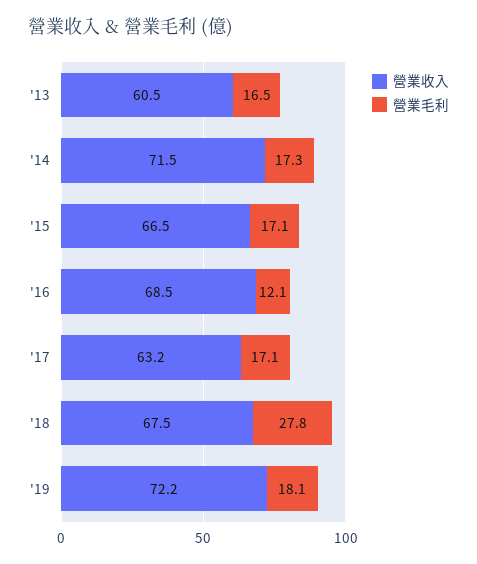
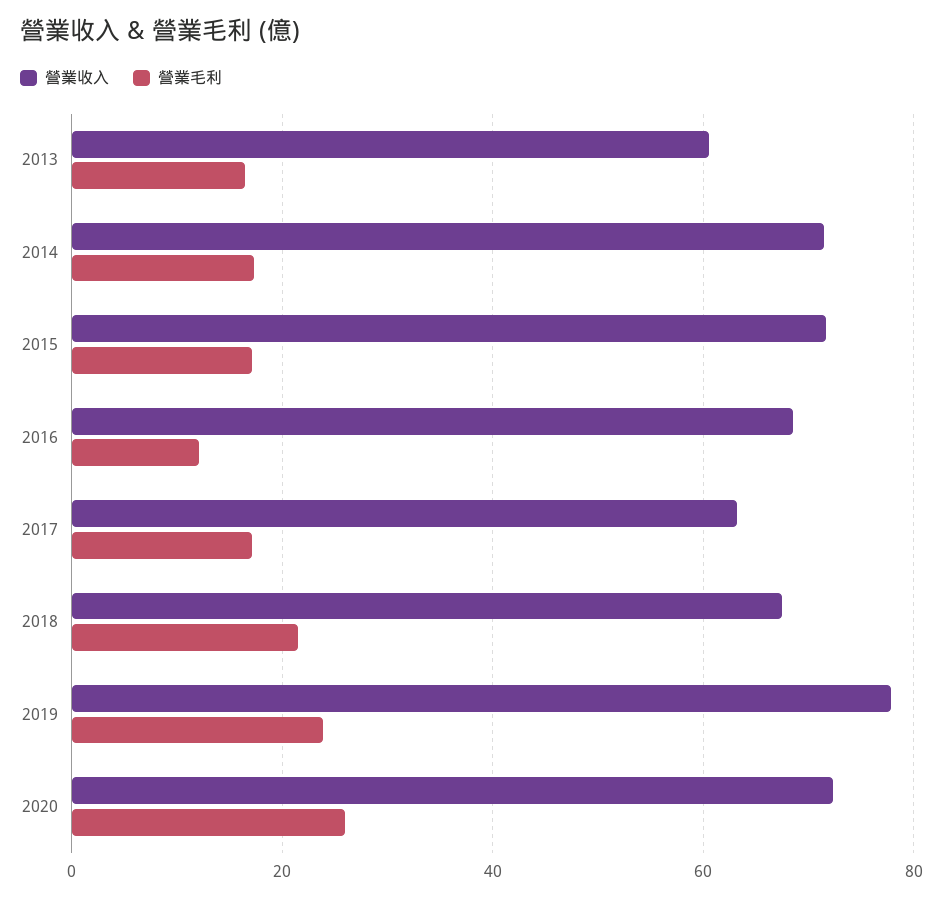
營業收入, '15: 66.5 -> 72
營業毛利, '18: 27.8 -> 22
營業收入, '19: 72.2 -> 78
營業毛利, '19: 18.1 -> 24
營業收入, 2020: none -> 72
營業毛利, 2020: none -> 26

